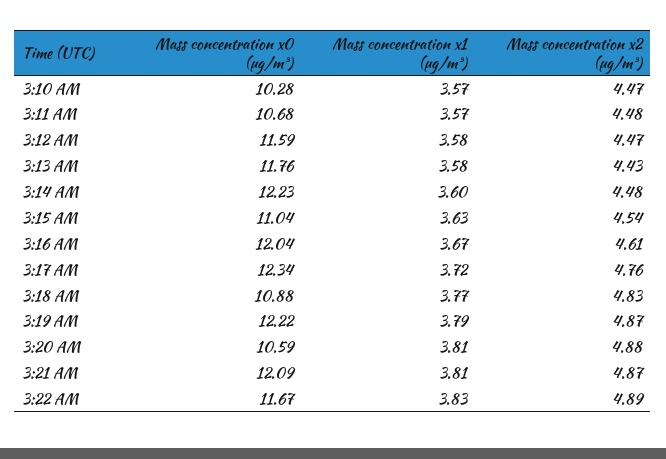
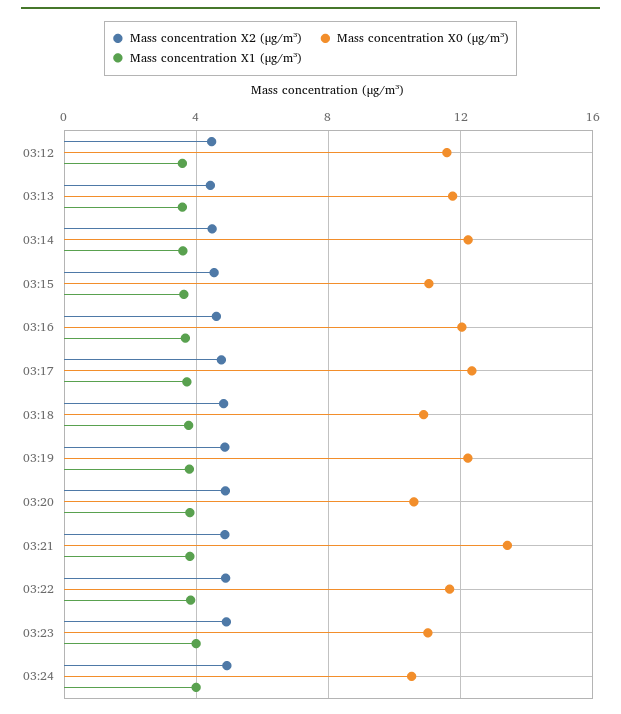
Mass concentration x0 (μg/m³), 3:10 AM: 10.28 -> none
Mass concentration x1 (μg/m³), 3:10 AM: 3.57 -> none
Mass concentration x2 (μg/m³), 3:10 AM: 4.47 -> none
Mass concentration x0 (μg/m³), 3:11 AM: 10.68 -> none
Mass concentration x1 (μg/m³), 3:11 AM: 3.57 -> none
Mass concentration x2 (μg/m³), 3:11 AM: 4.48 -> none
Mass concentration x0 (μg/m³), 3:21 AM: 12.09 -> 13.5
Mass concentration x2 (μg/m³), 03:23: none -> 5
Mass concentration x0 (μg/m³), 03:23: none -> 11
Mass concentration x1 (μg/m³), 03:23: none -> 4
Mass concentration x2 (μg/m³), 03:24: none -> 5
Mass concentration x0 (μg/m³), 03:24: none -> 10.5
Mass concentration x1 (μg/m³), 03:24: none -> 4

